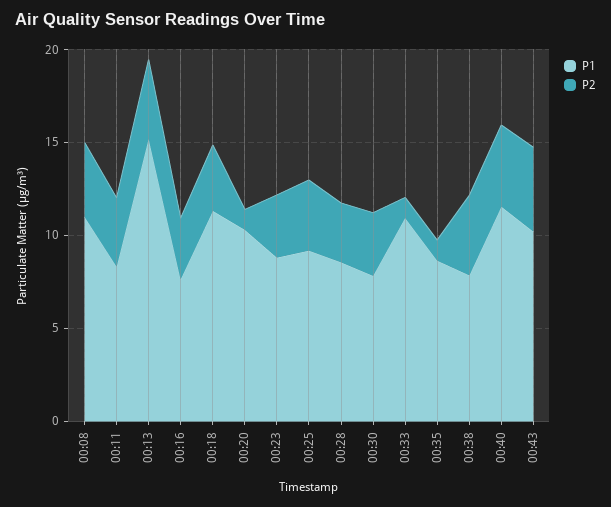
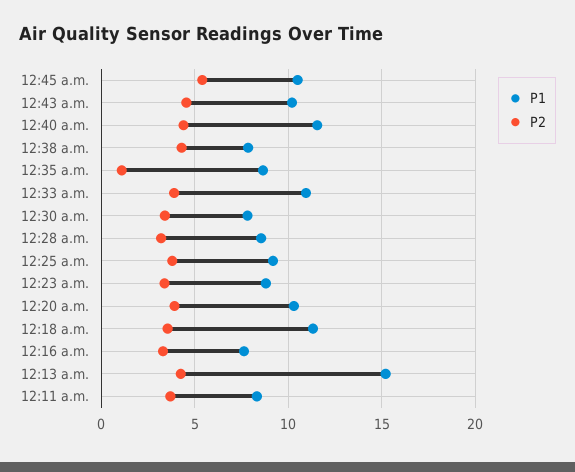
P1, 00:08: 11 -> none
P2, 00:08: 4 -> none
P2, 00:20: 1 -> 4
P2, 00:33: 1 -> 4
P1, 12:45 a.m.: none -> 10.5
P2, 12:45 a.m.: none -> 5.5

